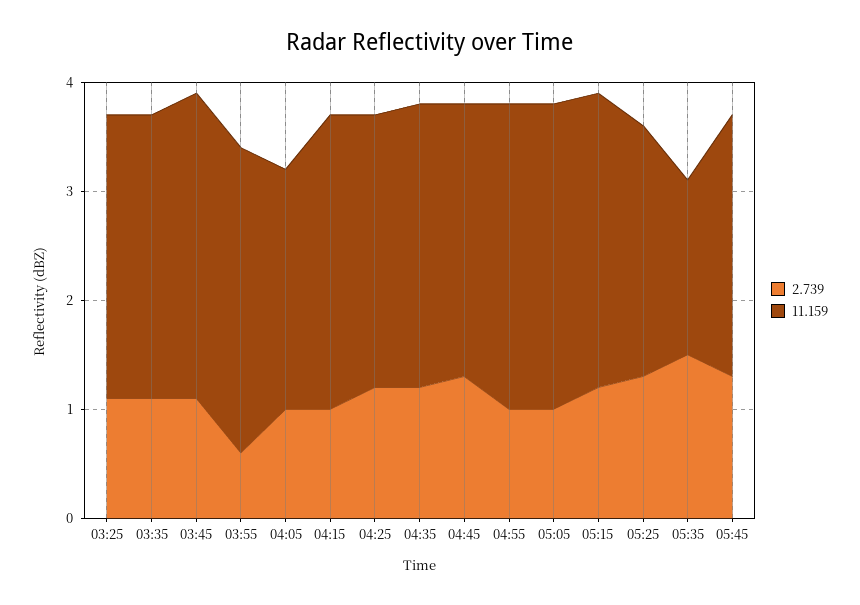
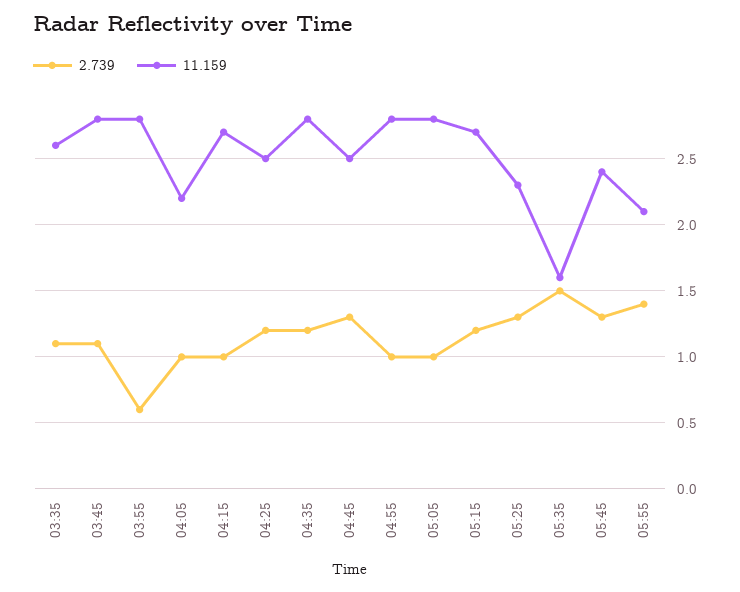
2.739, 03:25: 1.1 -> none
11.159, 03:25: 2.6 -> none
11.159, 04:35: 2.6 -> 2.8
2.739, 05:55: none -> 1.4
11.159, 05:55: none -> 2.1

